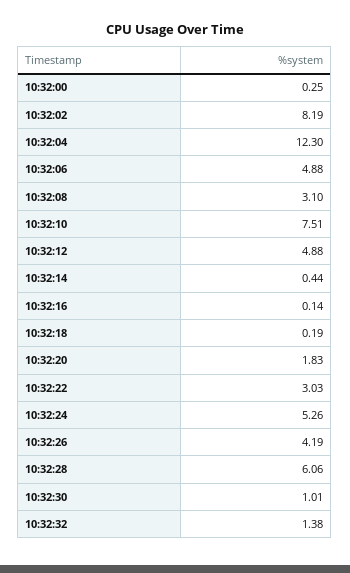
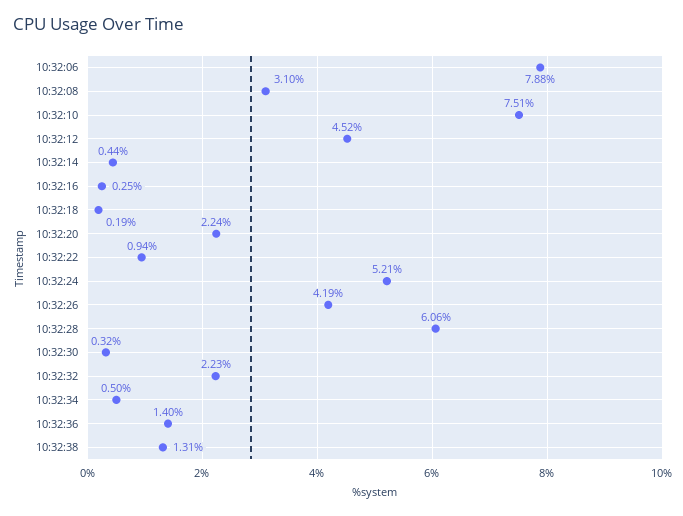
10:32:00: 0.25 -> none
10:32:02: 8.19 -> none
10:32:04: 12.3 -> none
10:32:06: 4.88 -> 7.88
10:32:12: 4.88 -> 4.52
10:32:16: 0.14 -> 0.25
10:32:20: 1.83 -> 2.24
10:32:22: 3.03 -> 0.94
10:32:24: 5.26 -> 5.21
10:32:30: 1.01 -> 0.32
10:32:32: 1.38 -> 2.23
10:32:34: none -> 0.5
10:32:36: none -> 1.4
10:32:38: none -> 1.31

